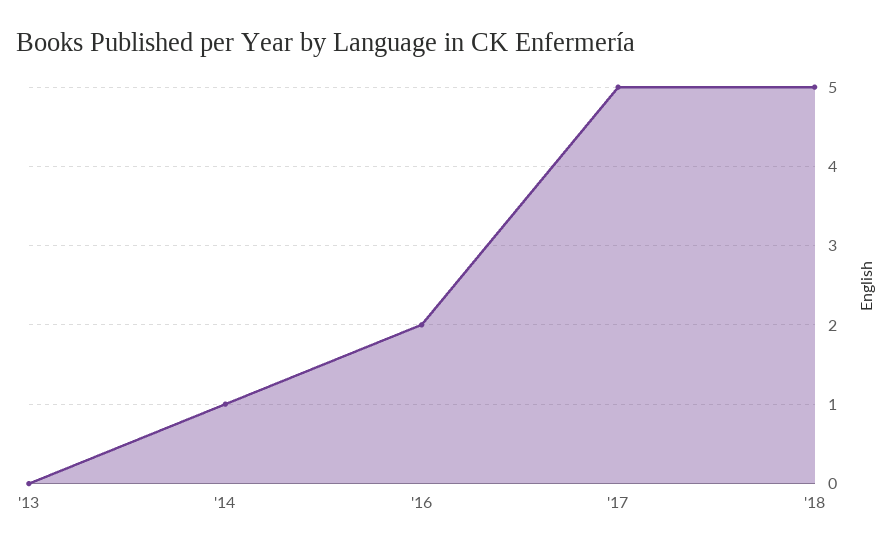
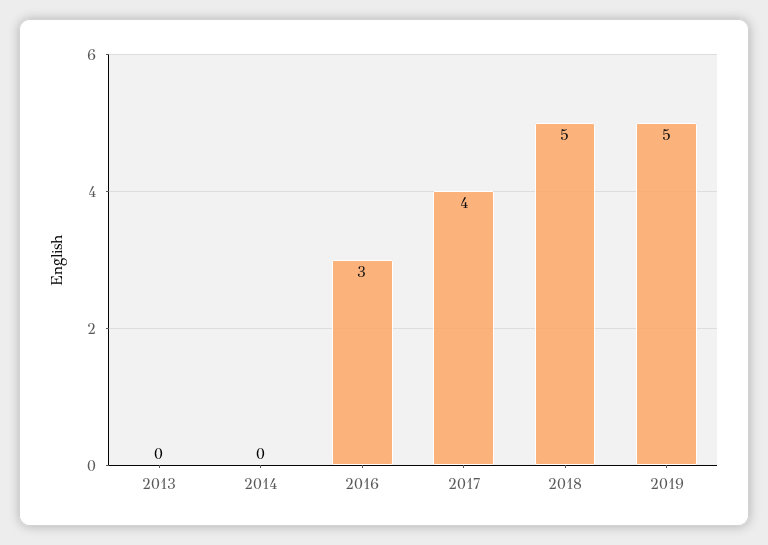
'14: 1 -> 0
'16: 2 -> 3
'17: 5 -> 4
2019: none -> 5

